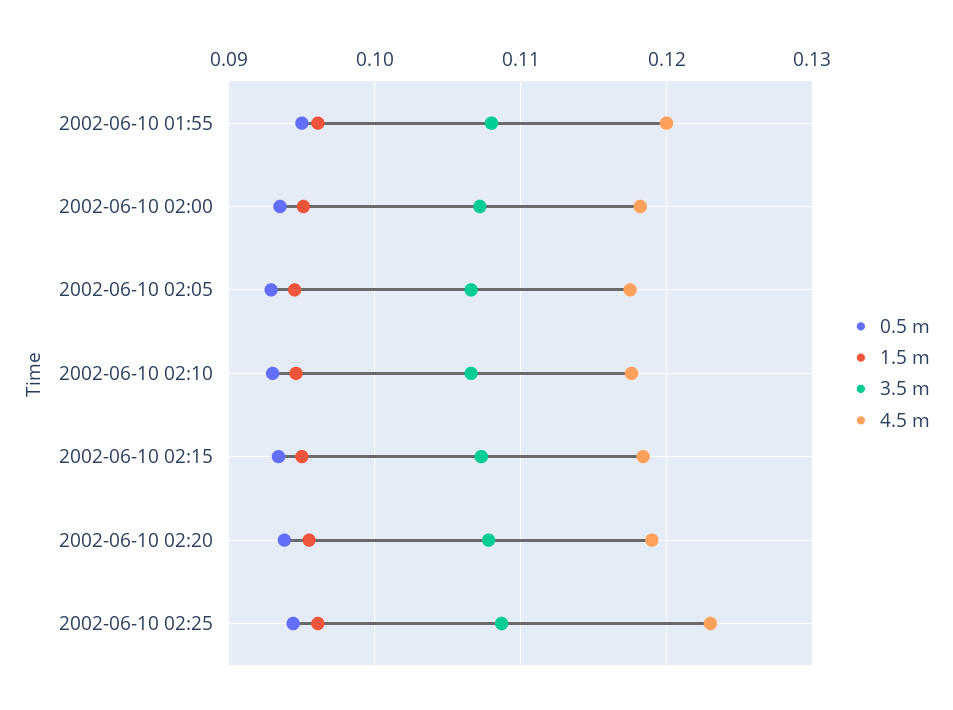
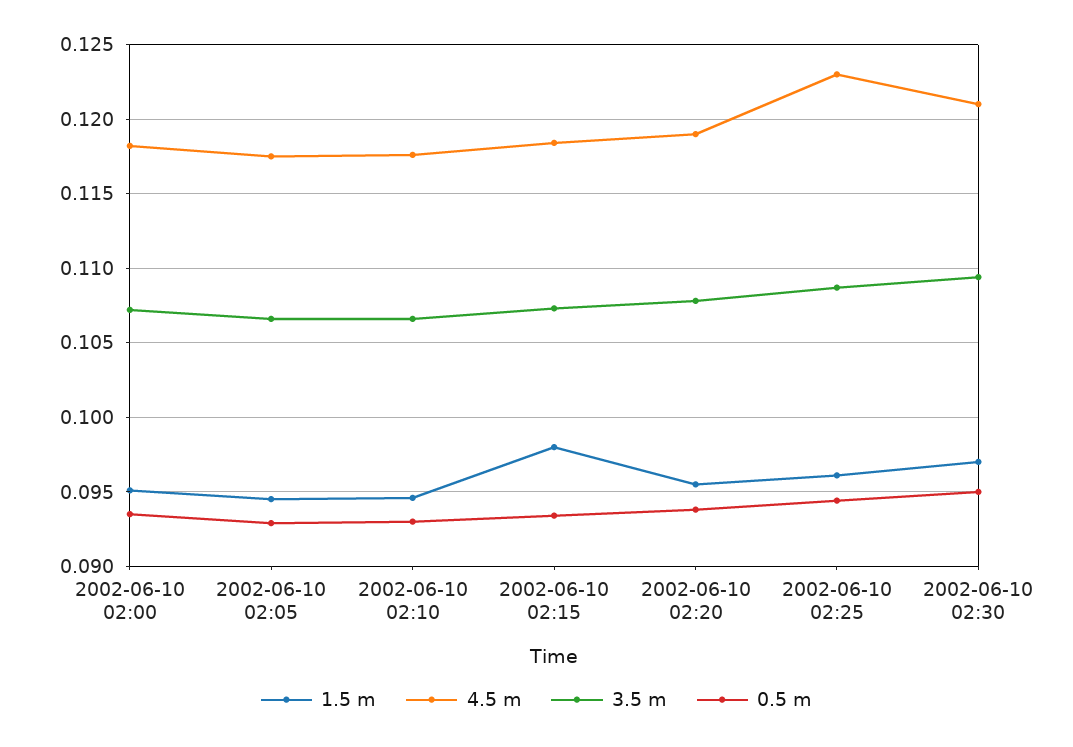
0.5 m, 2002-06-10 01:55: 0.095 -> none
1.5 m, 2002-06-10 01:55: 0.096 -> none
3.5 m, 2002-06-10 01:55: 0.108 -> none
4.5 m, 2002-06-10 01:55: 0.12 -> none
1.5 m, 2002-06-10 02:15: 0.095 -> 0.098
1.5 m, 2002-06-10 02:30: none -> 0.097
4.5 m, 2002-06-10 02:30: none -> 0.121
3.5 m, 2002-06-10 02:30: none -> 0.1095
0.5 m, 2002-06-10 02:30: none -> 0.095

